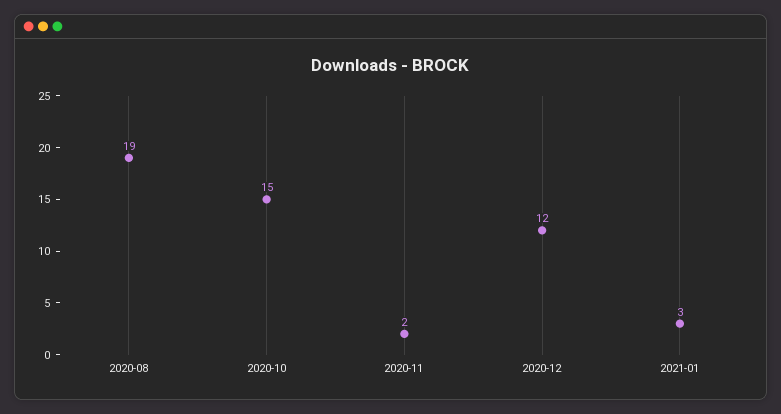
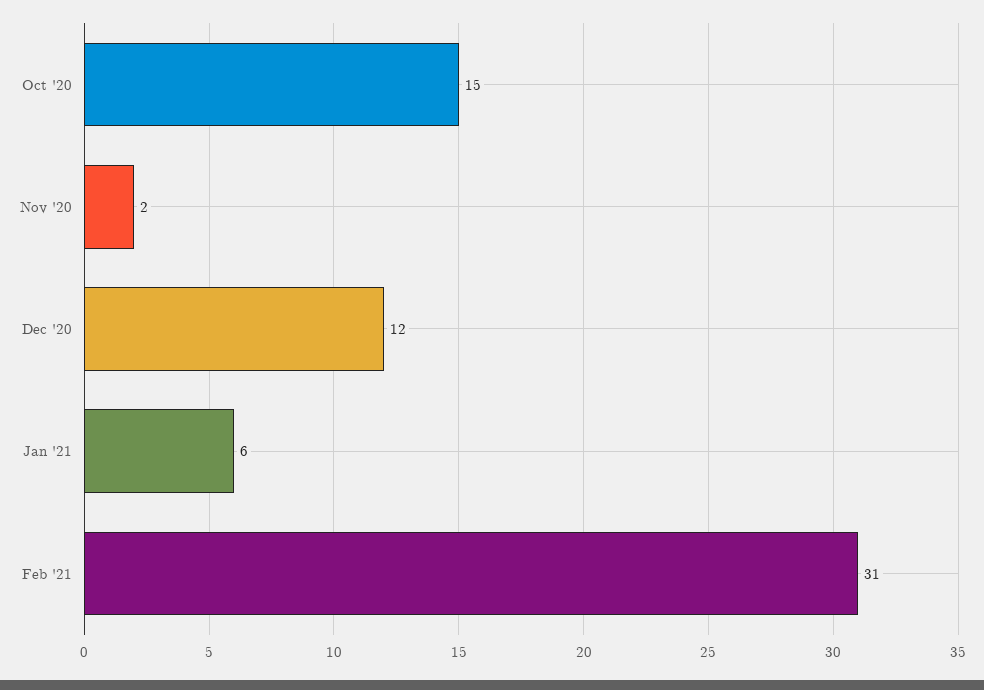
2020-08: 19 -> none
2021-01: 3 -> 6
Feb '21: none -> 31

